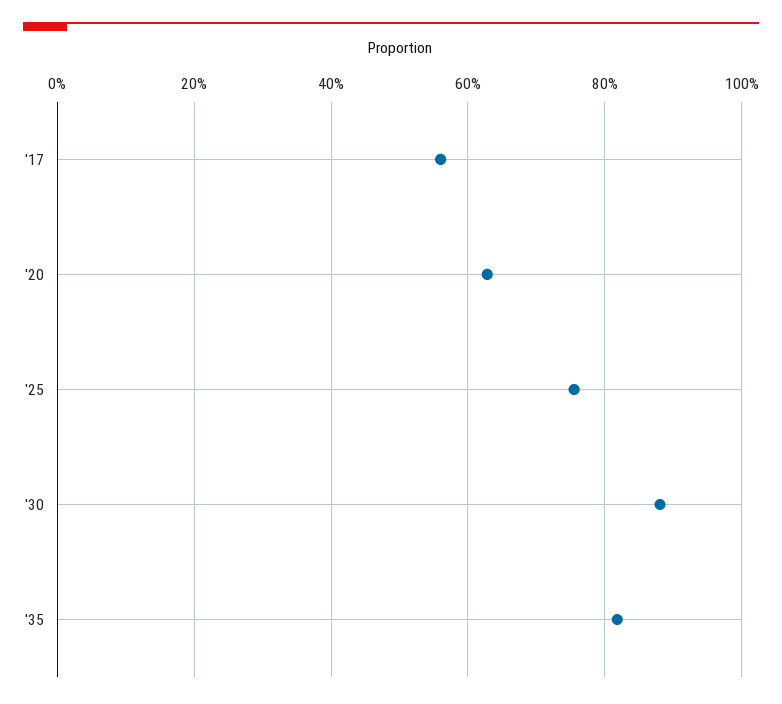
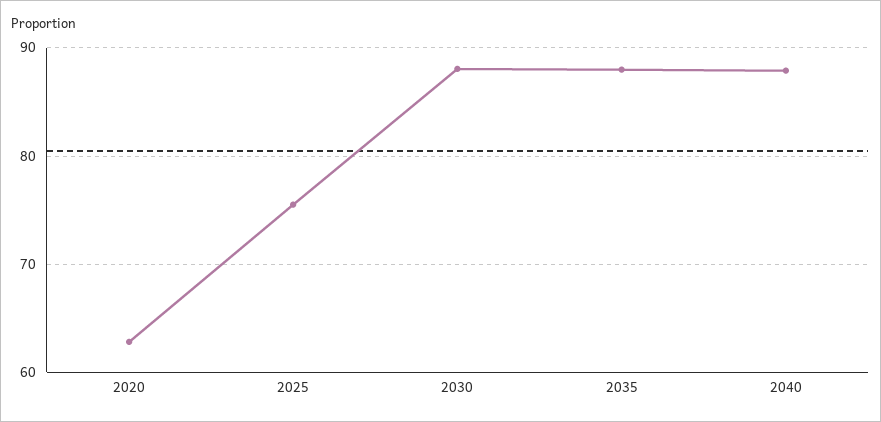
'17: 56 -> none
'35: 82 -> 88
2040: none -> 88

